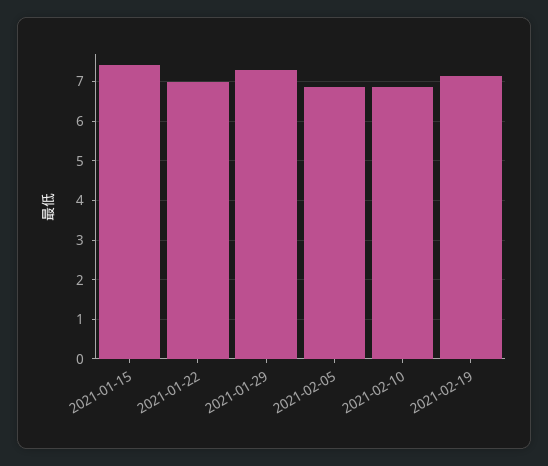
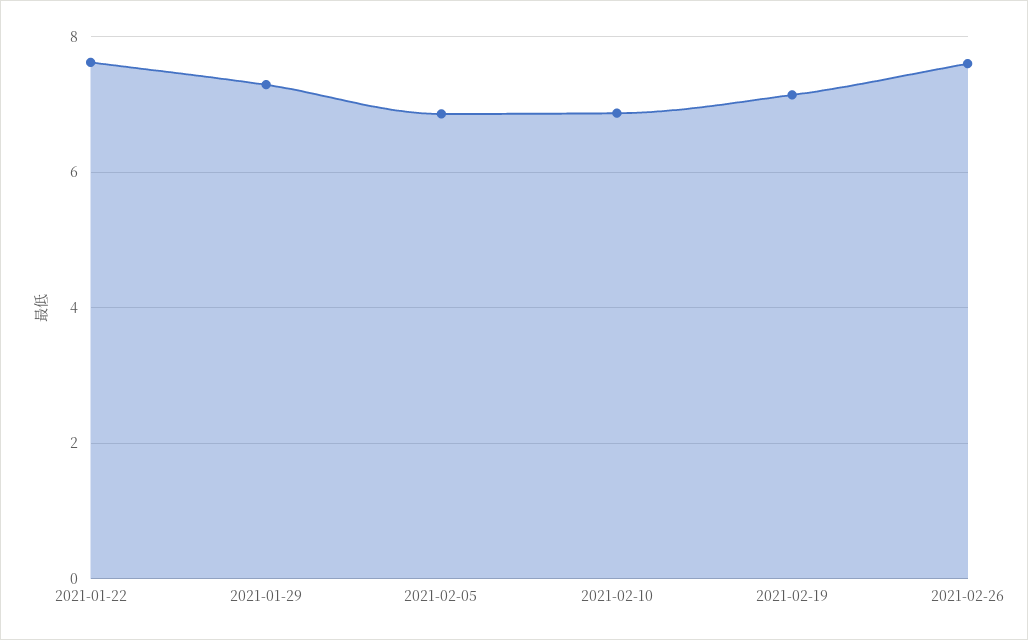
2021-01-15: 7.4 -> none
2021-01-22: 7 -> 7.6
2021-02-26: none -> 7.6

